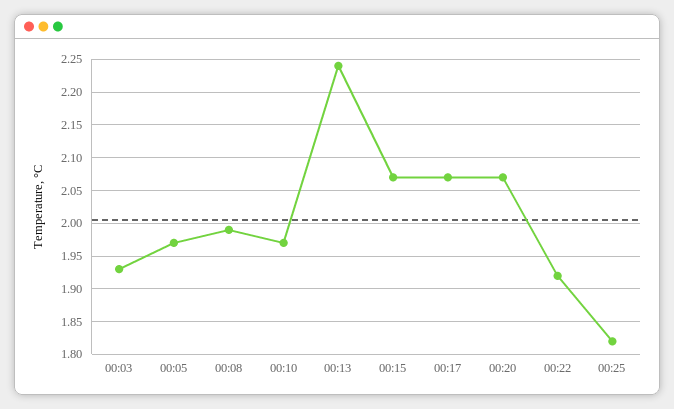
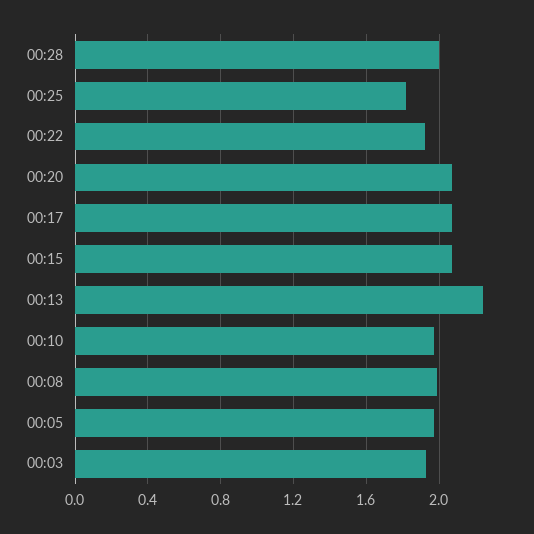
00:28: none -> 2

